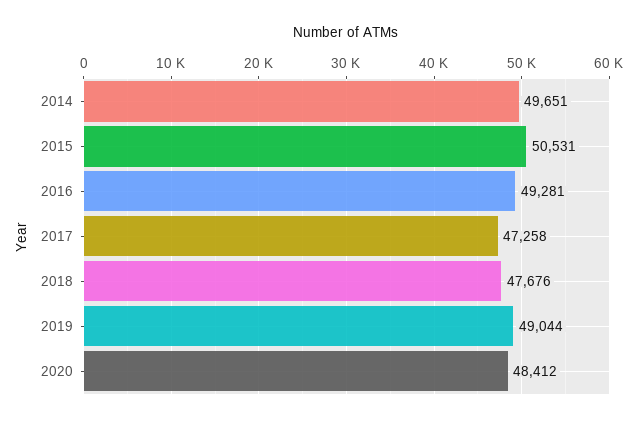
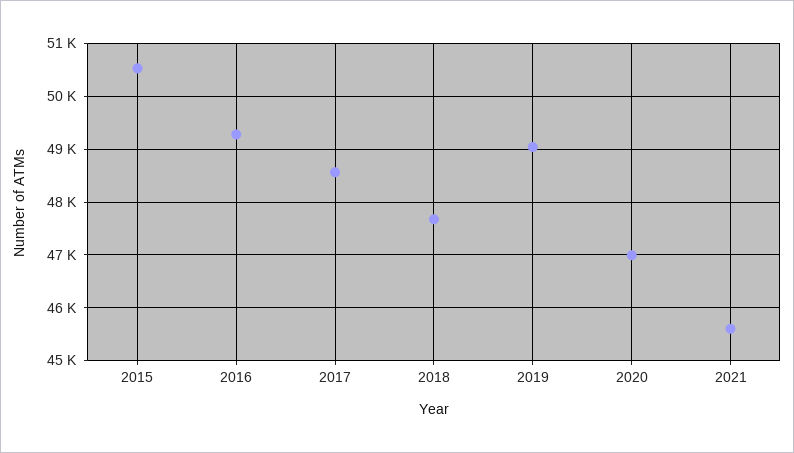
2014: 49651 -> none
2017: 47258 -> 48600
2020: 48412 -> 47000
2021: none -> 45600

